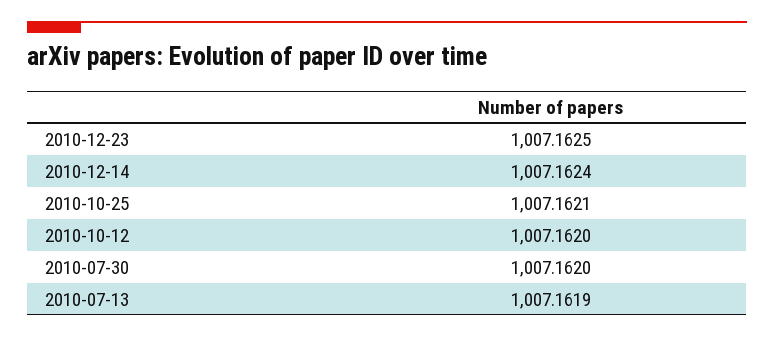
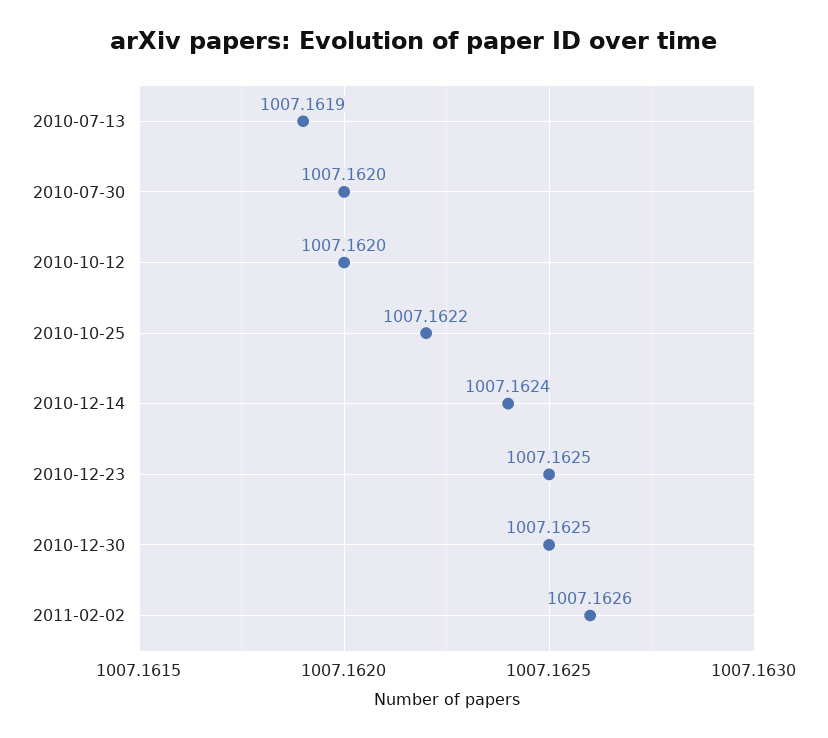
2010-10-25: 1007.1621 -> 1007.1622
2010-12-30: none -> 1007.1625
2011-02-02: none -> 1007.1626

